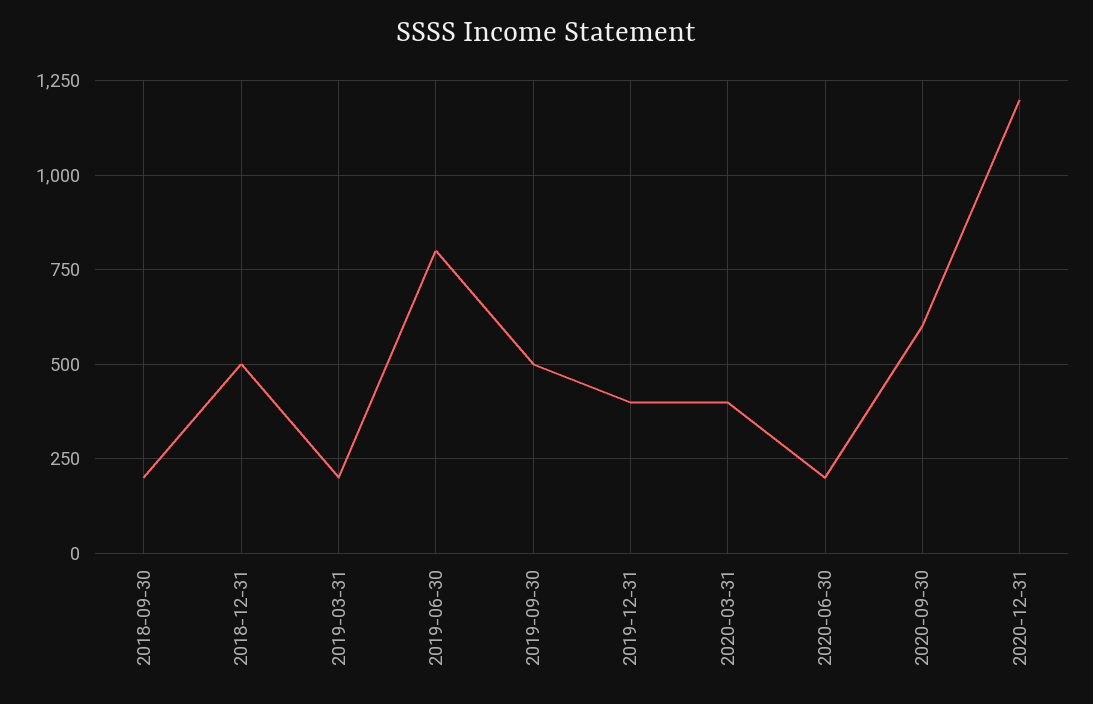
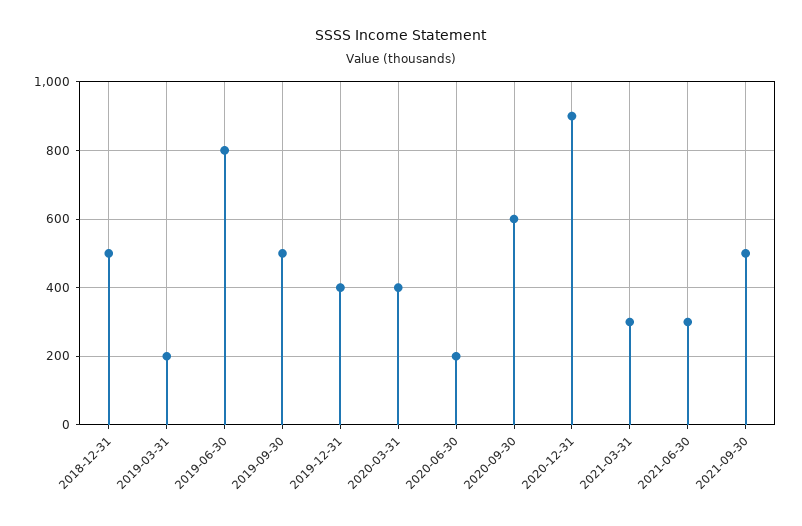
2018-09-30: 200 -> none
2020-12-31: 1200 -> 900
2021-03-31: none -> 300
2021-06-30: none -> 300
2021-09-30: none -> 500

